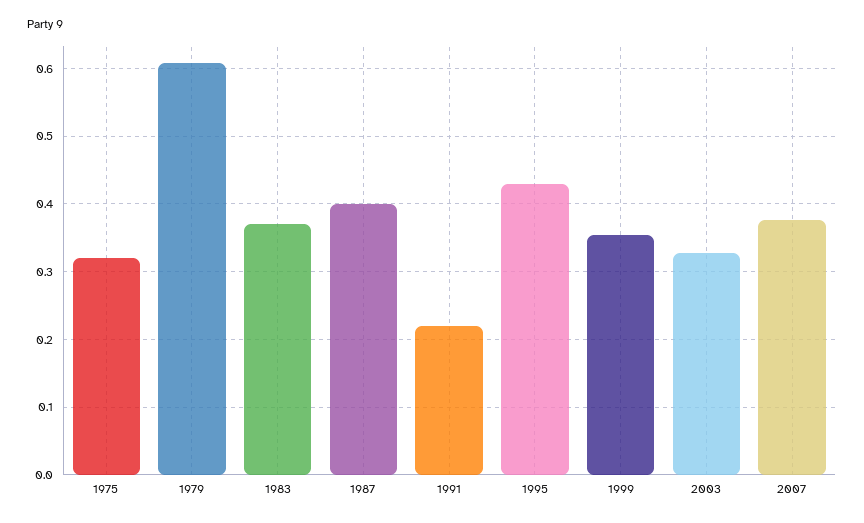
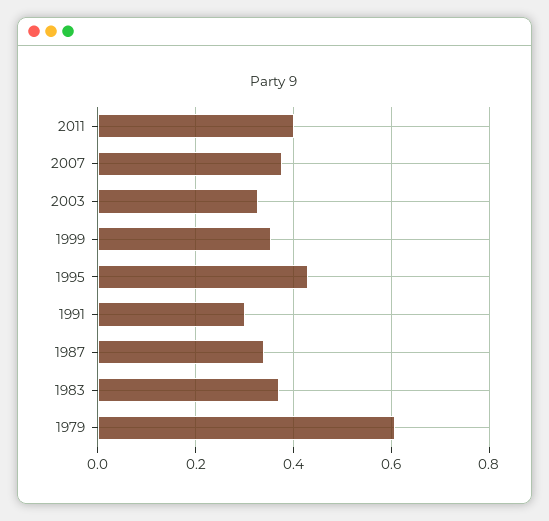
1975: 0.32 -> none
1987: 0.4 -> 0.34
1991: 0.22 -> 0.3
2011: none -> 0.4

